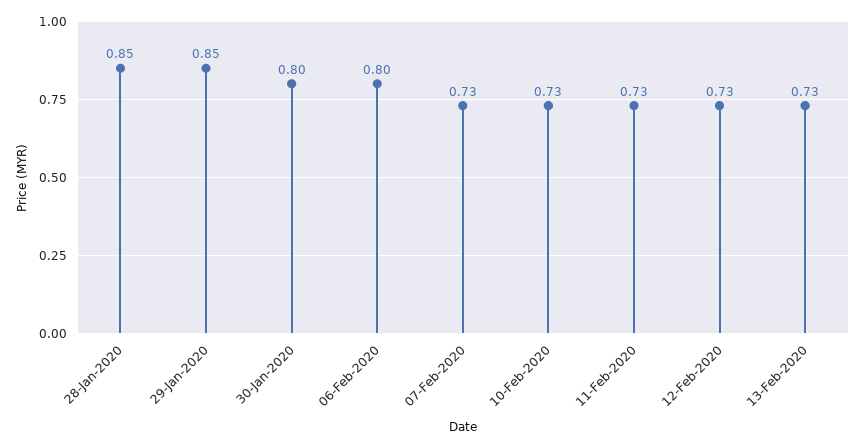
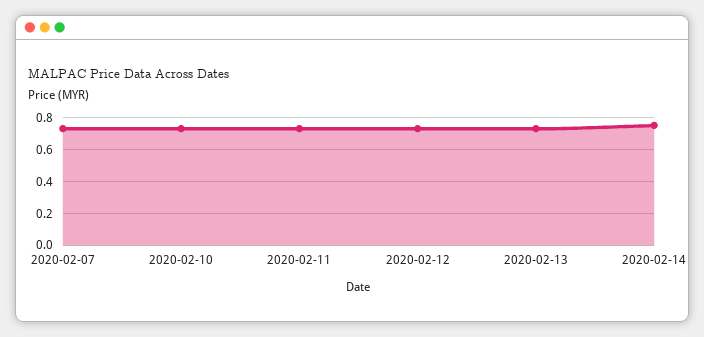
28-Jan-2020: 0.85 -> none
29-Jan-2020: 0.85 -> none
30-Jan-2020: 0.8 -> none
06-Feb-2020: 0.8 -> none
2020-02-14: none -> 0.75

